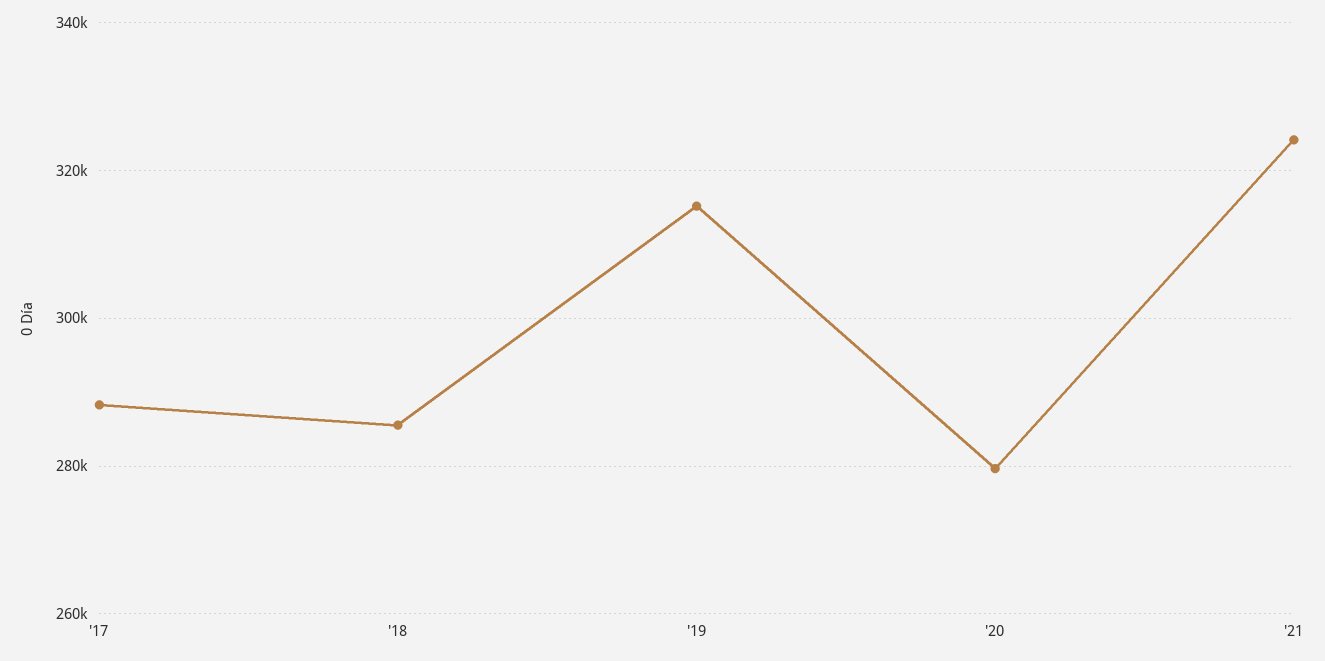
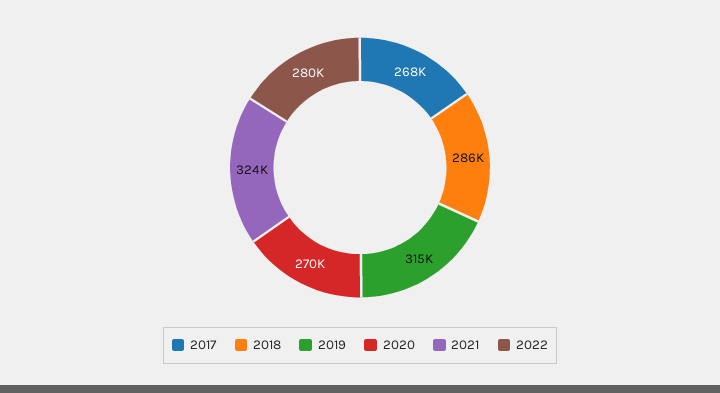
'17: 288000 -> 268000
'20: 280000 -> 270000
2022: none -> 280000

